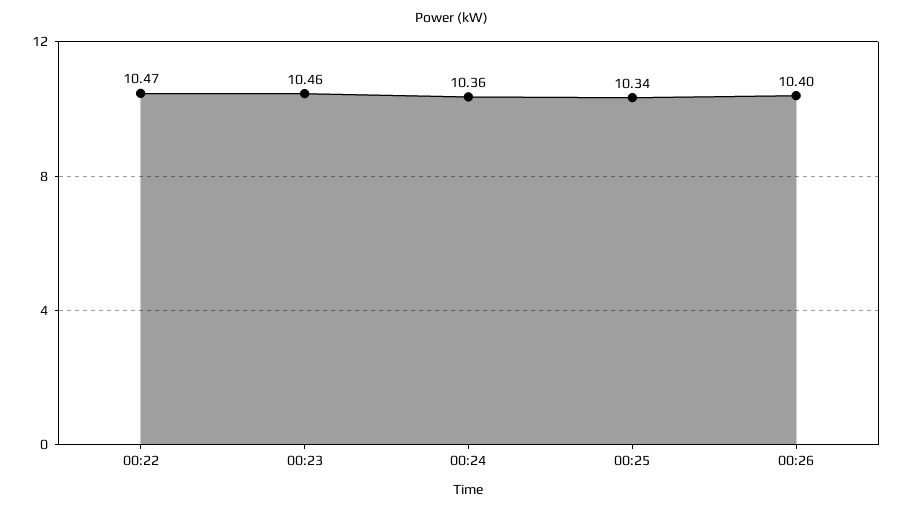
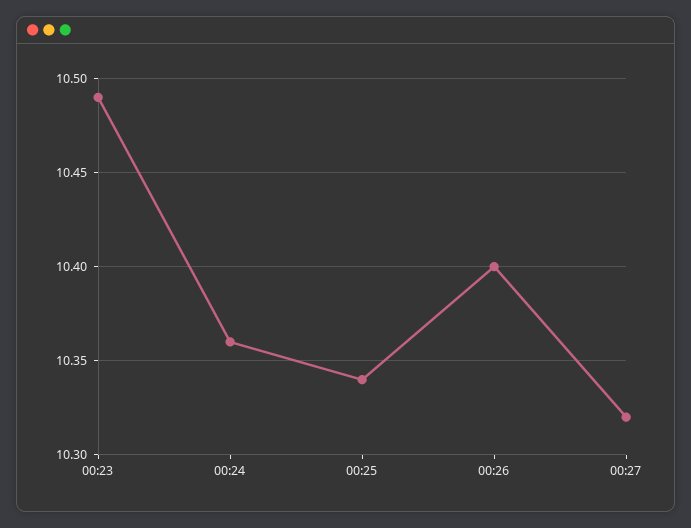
00:22: 10.47 -> none
00:23: 10.46 -> 10.49
00:27: none -> 10.32

